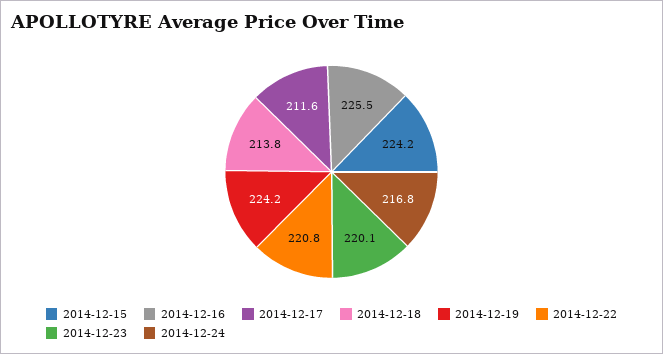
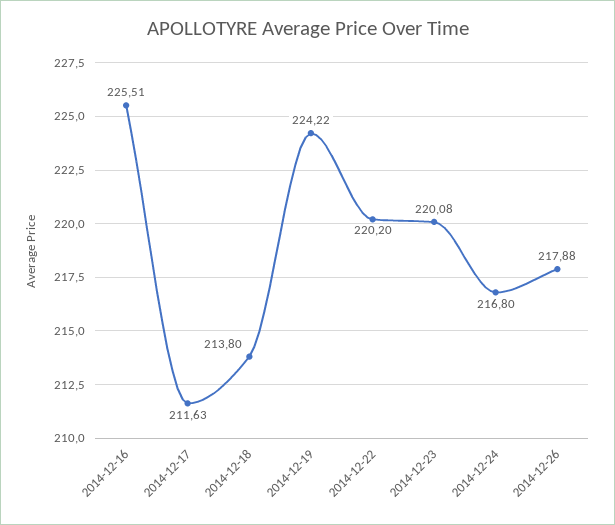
2014-12-15: 224.2 -> none
2014-12-22: 220.8 -> 220.2
2014-12-26: none -> 217.88

